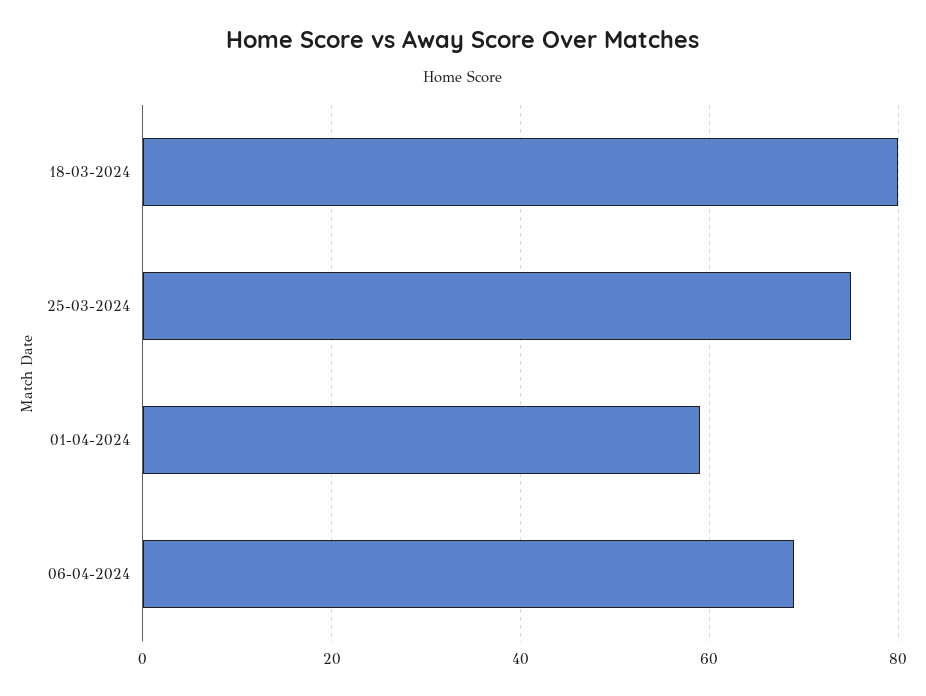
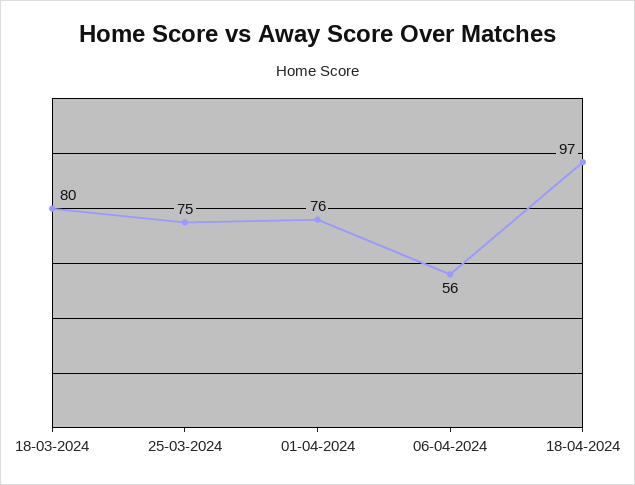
01-04-2024: 60 -> 76
06-04-2024: 70 -> 56
18-04-2024: none -> 97

